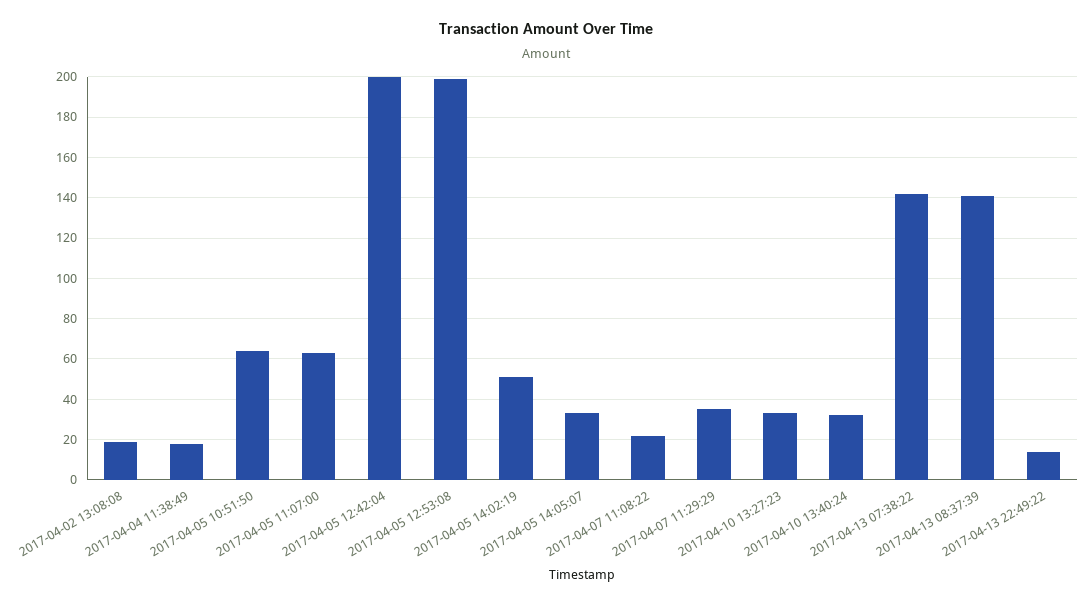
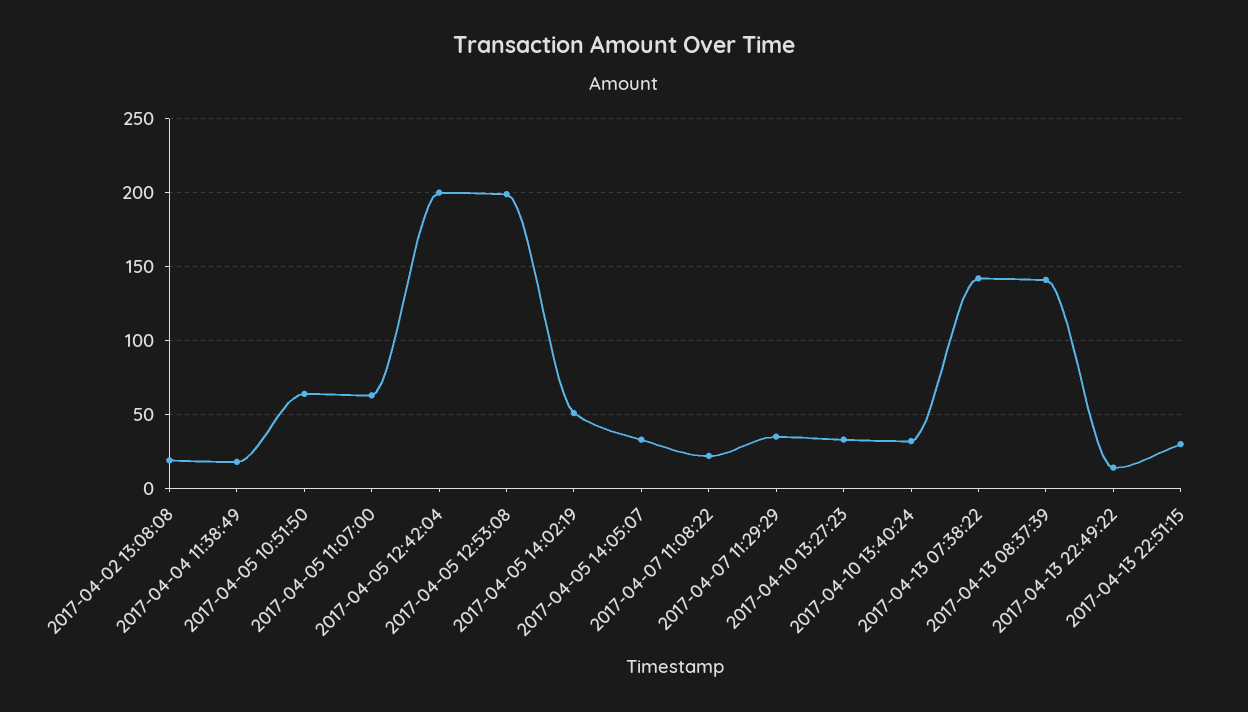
2017-04-13 22:51:15: none -> 30

